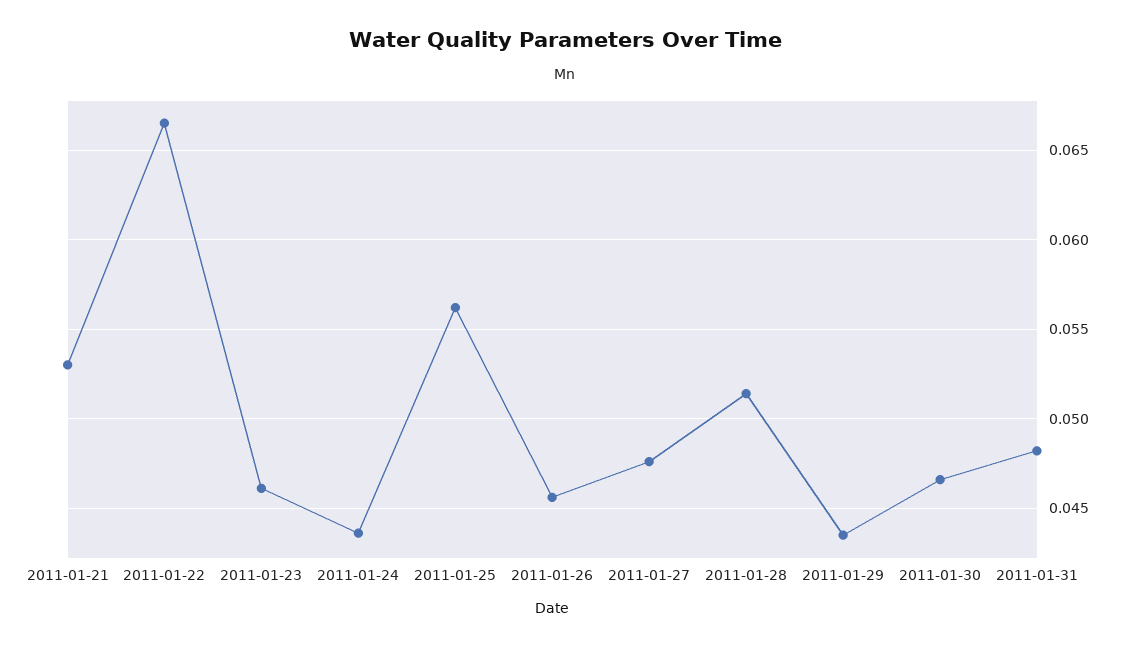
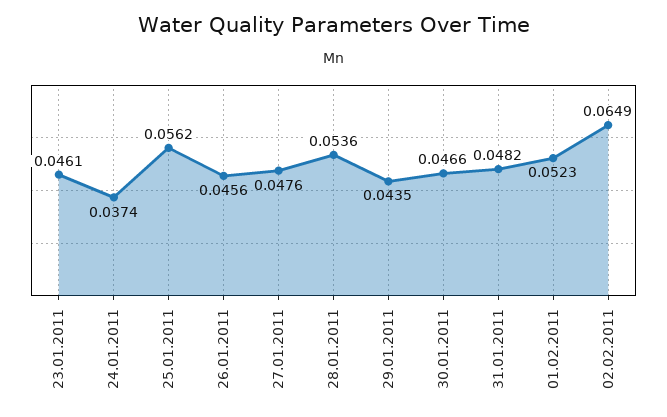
2011-01-21: 0.053 -> none
2011-01-22: 0.0665 -> none
2011-01-24: 0.0435 -> 0.0374
2011-01-28: 0.0515 -> 0.0536
01.02.2011: none -> 0.0523
02.02.2011: none -> 0.0649

